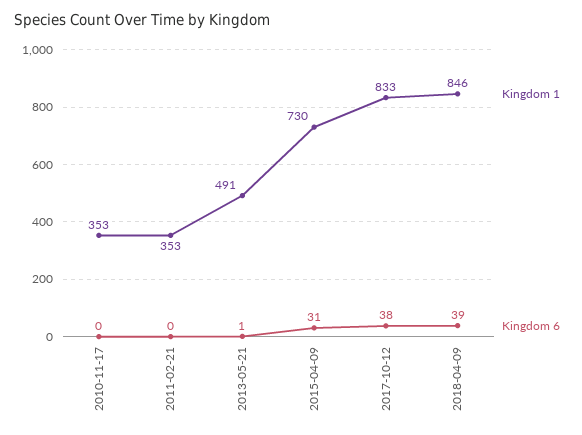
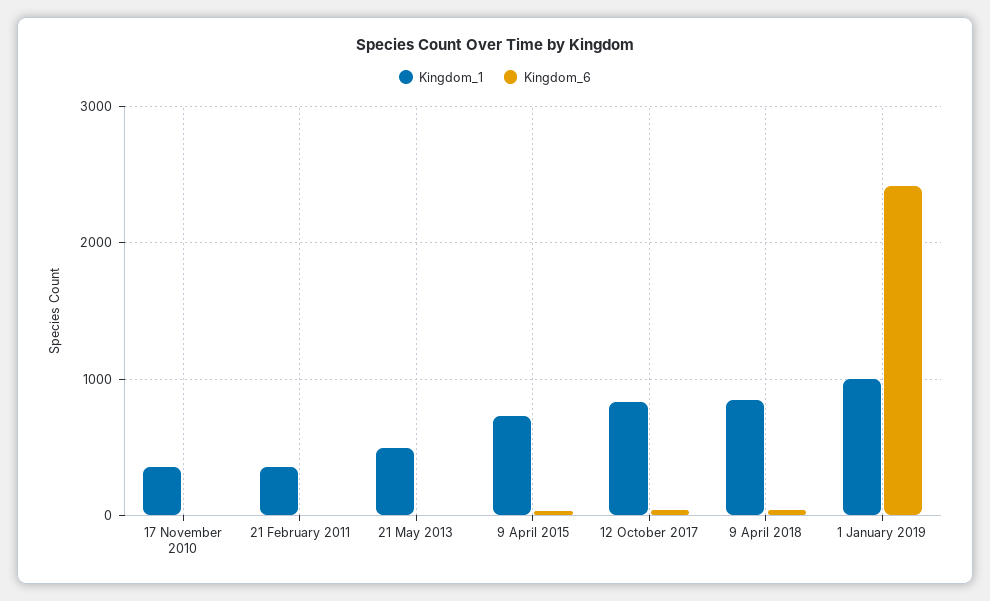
Kingdom 1, 1 January 2019: none -> 1000
Kingdom 6, 1 January 2019: none -> 2400

